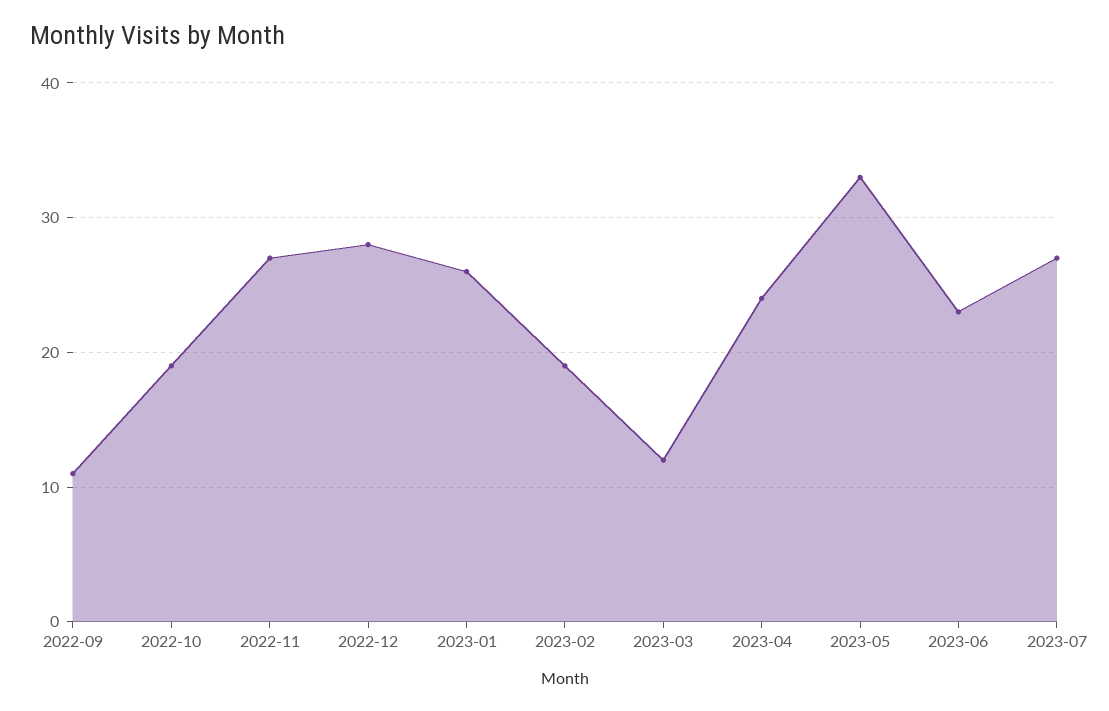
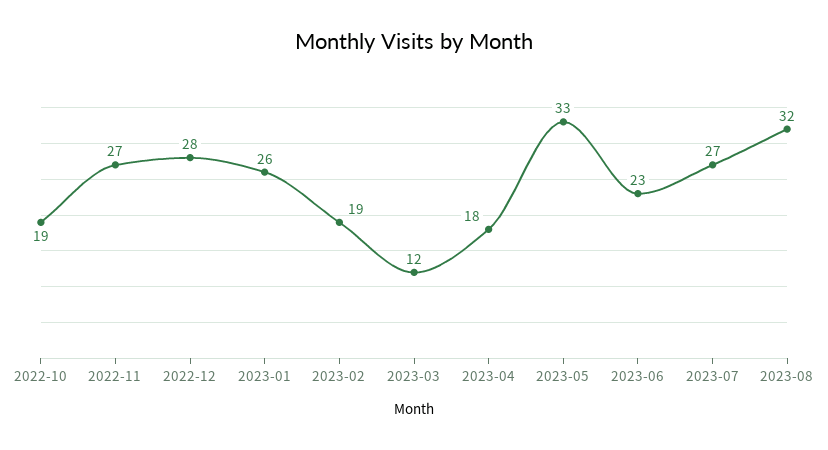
2022-09: 11 -> none
2023-04: 24 -> 18
2023-08: none -> 32

